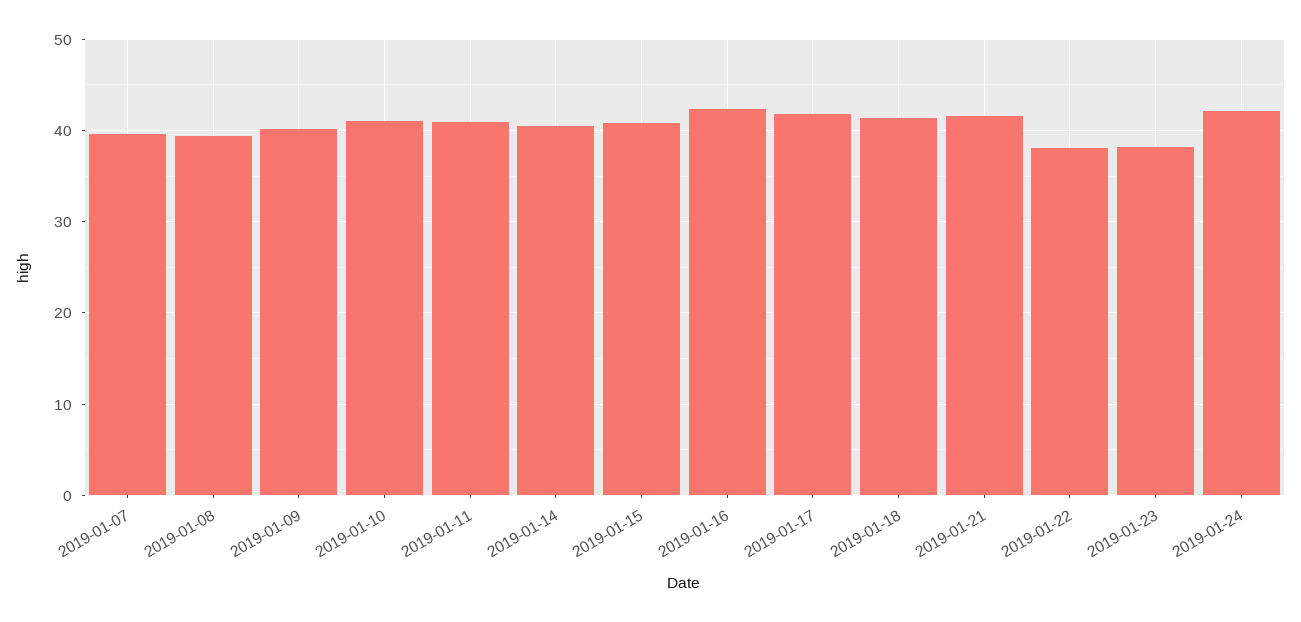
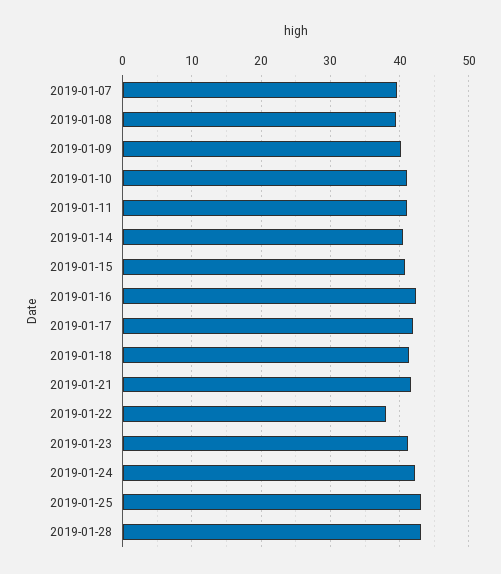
2019-01-23: 38 -> 41
2019-01-25: none -> 43
2019-01-28: none -> 43

